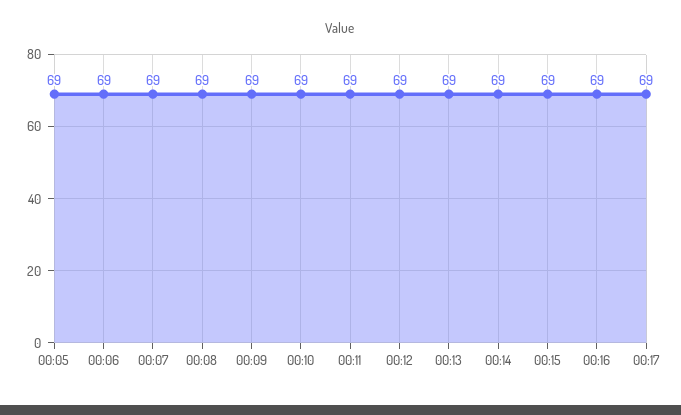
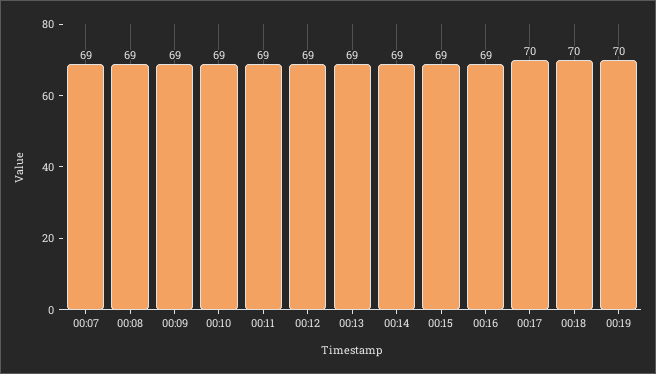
00:05: 69 -> none
00:06: 69 -> none
00:17: 69 -> 70
00:18: none -> 70
00:19: none -> 70

